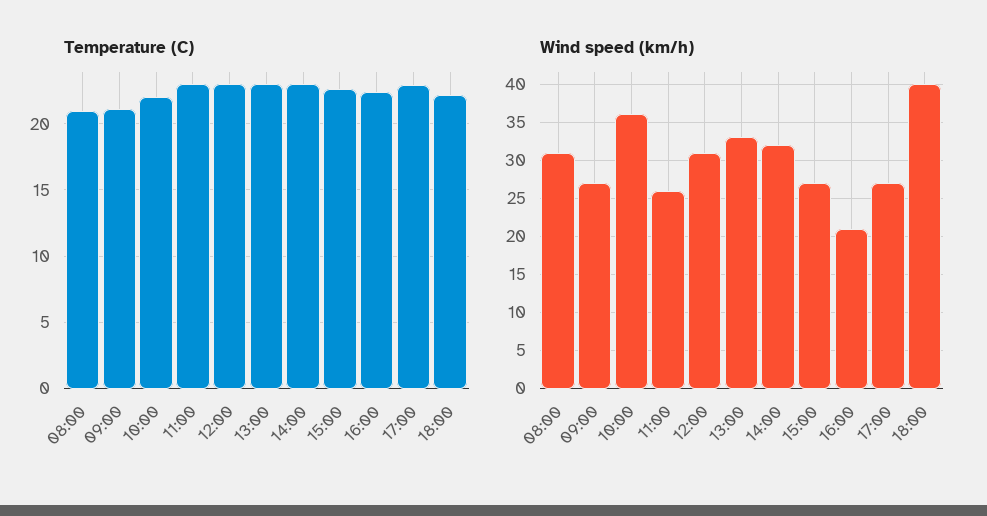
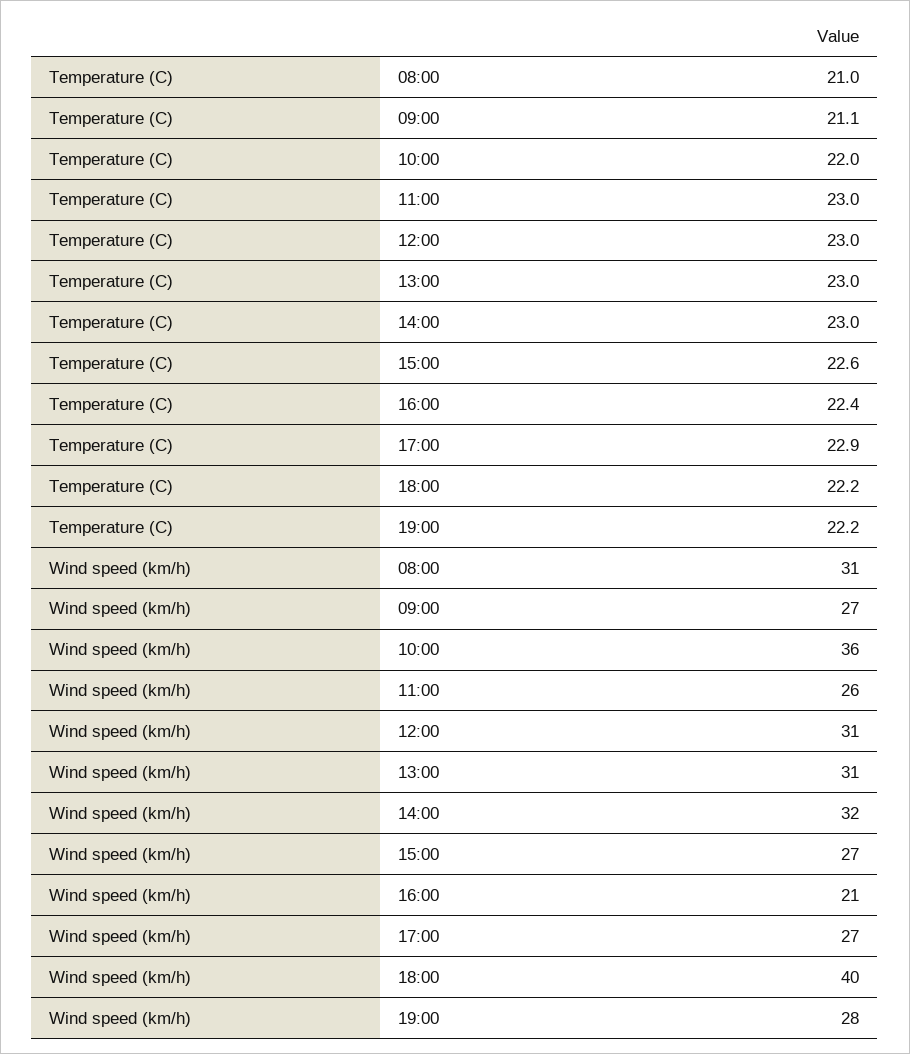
Wind speed (km/h), 13:00: 33 -> 31
Temperature (C), 19:00: none -> 22.2
Wind speed (km/h), 19:00: none -> 28

